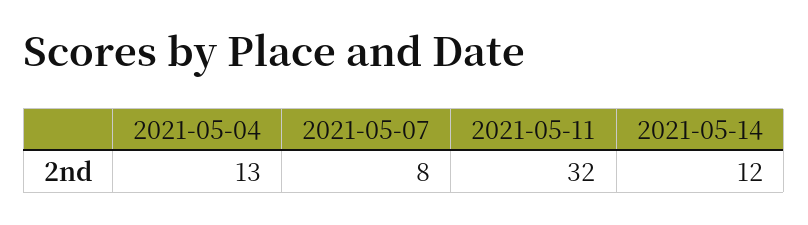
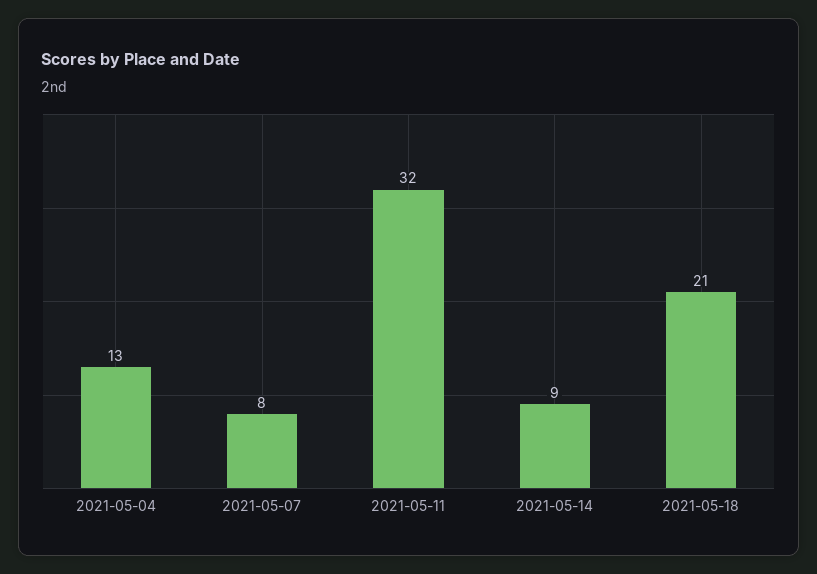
2021-05-14: 12 -> 9
2021-05-18: none -> 21

